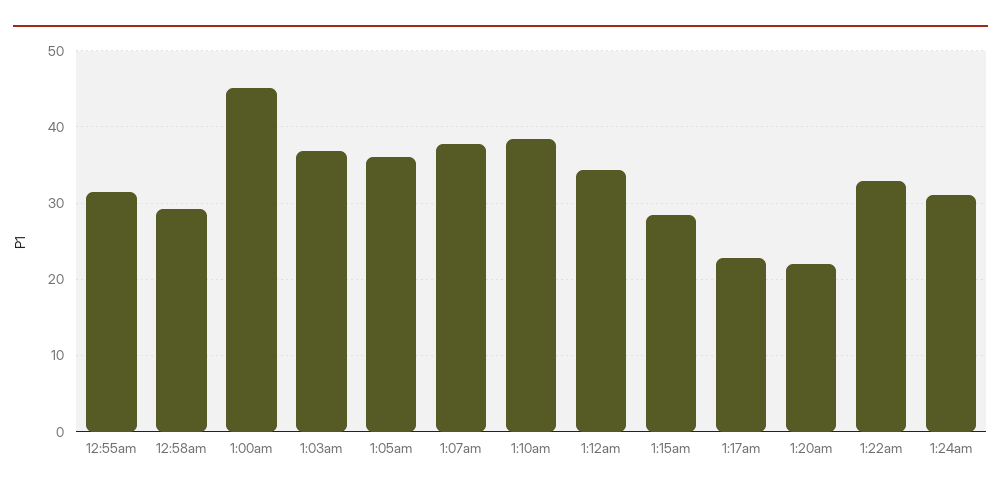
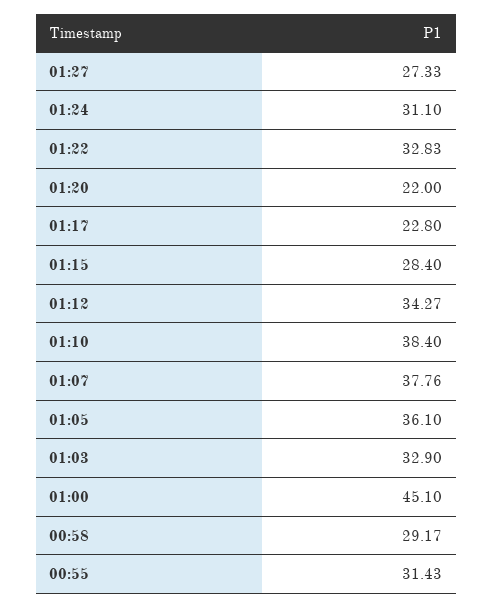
1:03am: 37 -> 32.9
01:27: none -> 27.33

